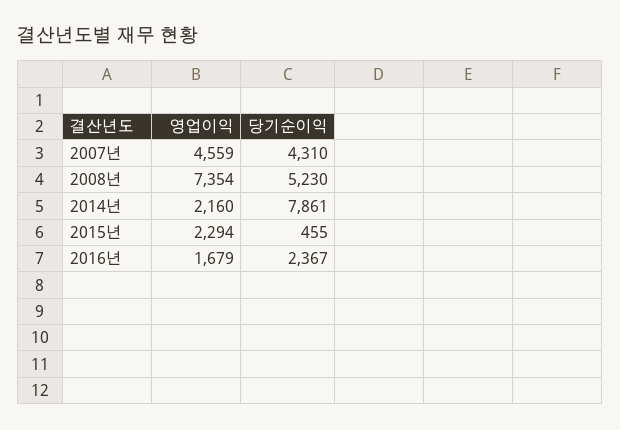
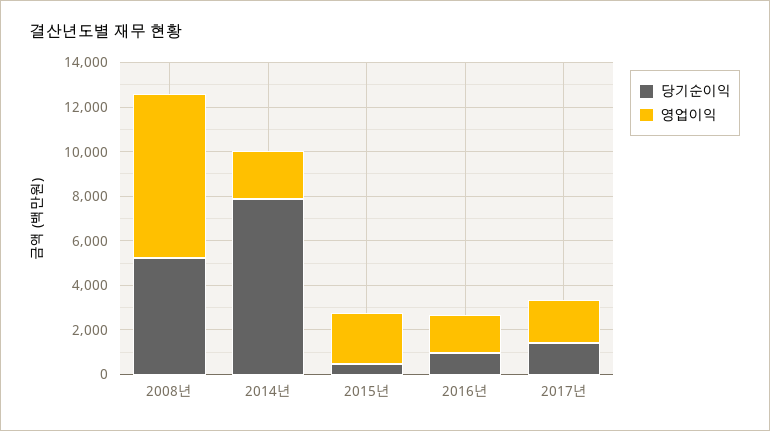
영업이익, 2007년: 4559 -> none
당기순이익, 2007년: 4310 -> none
당기순이익, 2016년: 2367 -> 1000
당기순이익, 2017년: none -> 1500
영업이익, 2017년: none -> 2000

